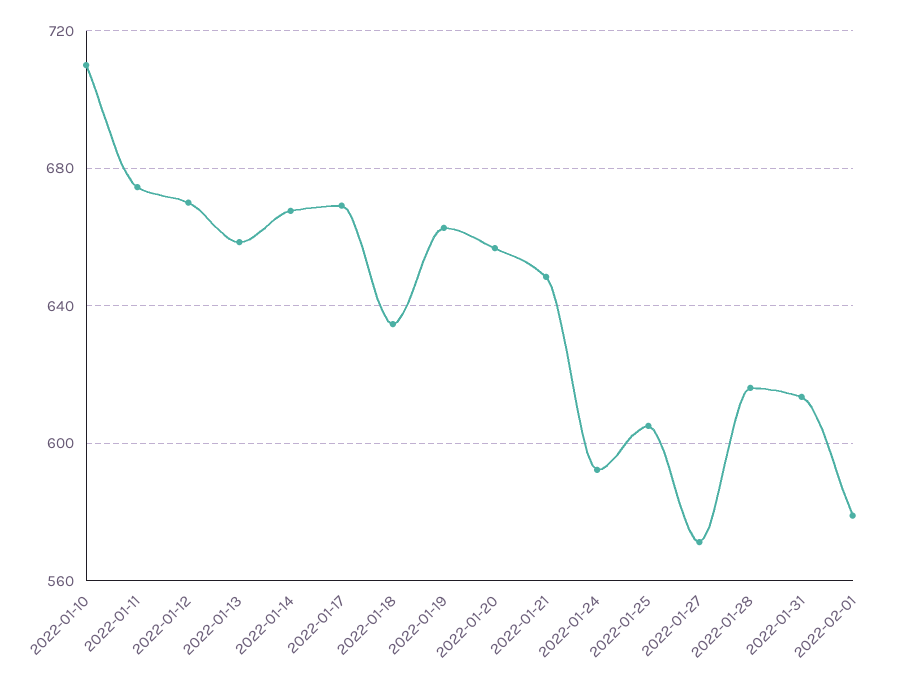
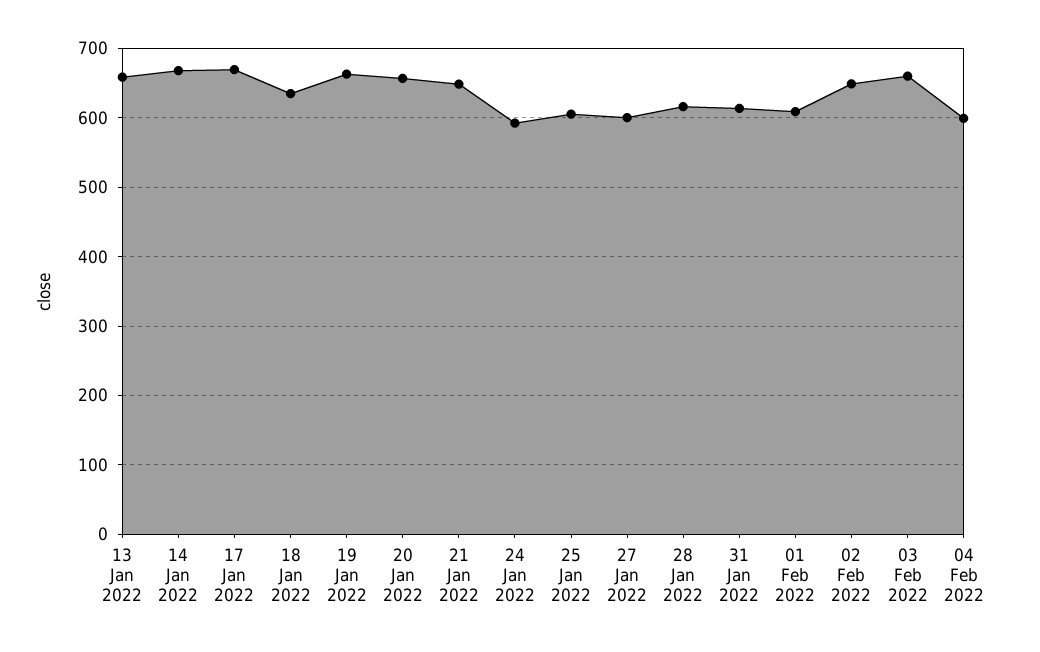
2022-01-10: 710 -> none
2022-01-11: 675 -> none
2022-01-12: 670 -> none
2022-01-27: 570 -> 600
2022-02-01: 580 -> 610
02 Feb 2022: none -> 650
03 Feb 2022: none -> 660
04 Feb 2022: none -> 600

